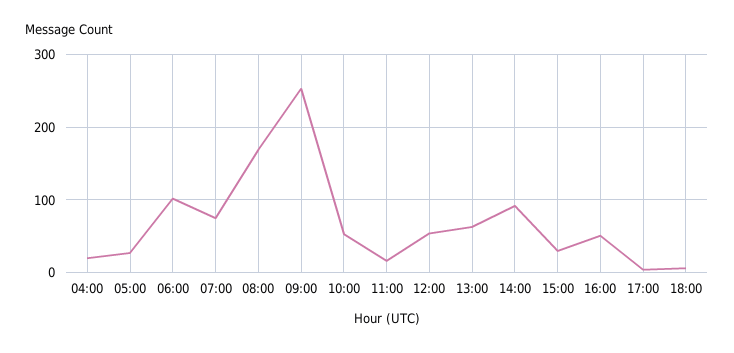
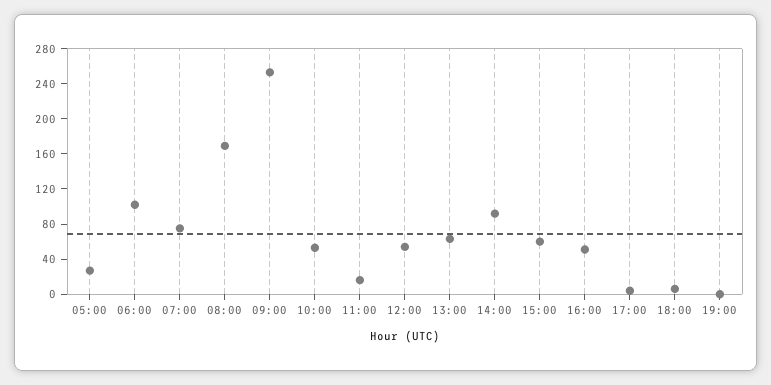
04:00: 20 -> none
15:00: 30 -> 60
19:00: none -> 0

